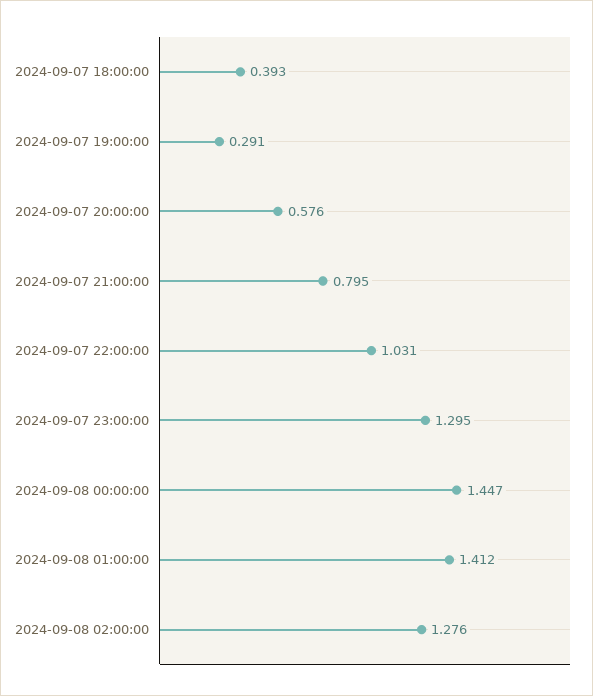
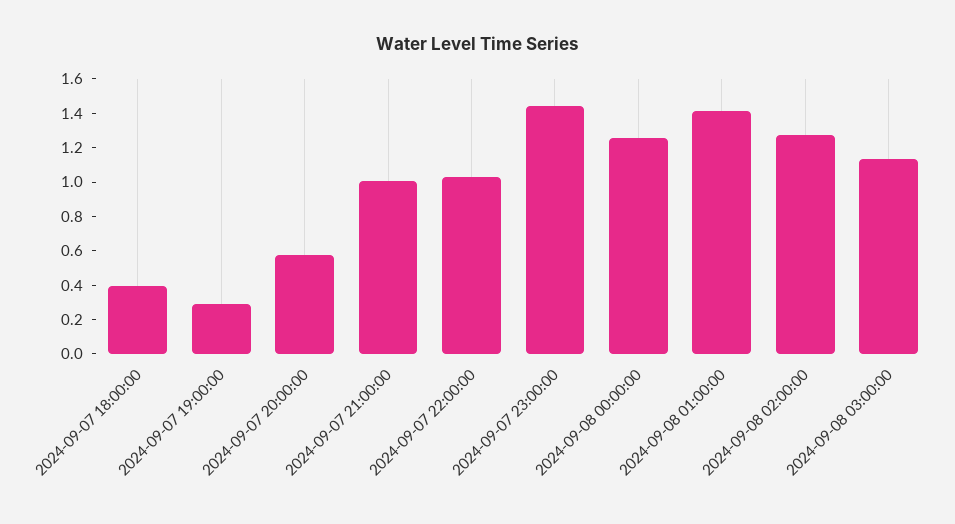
2024-09-07 21:00:00: 0.795 -> 1
2024-09-07 23:00:00: 1.295 -> 1.45
2024-09-08 00:00:00: 1.447 -> 1.25
2024-09-08 03:00:00: none -> 1.15

